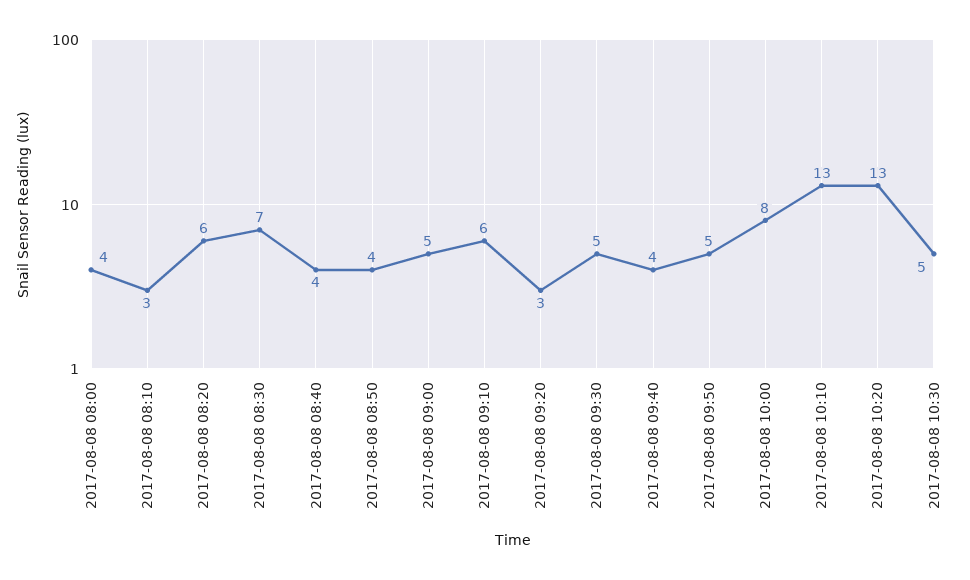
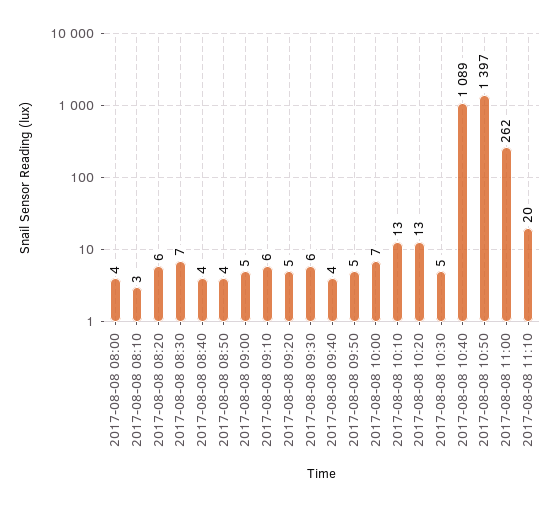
2017-08-08 09:20: 3 -> 5
2017-08-08 09:30: 5 -> 6
2017-08-08 10:00: 8 -> 7
2017-08-08 10:40: none -> 1089
2017-08-08 10:50: none -> 1397
2017-08-08 11:00: none -> 262
2017-08-08 11:10: none -> 20

